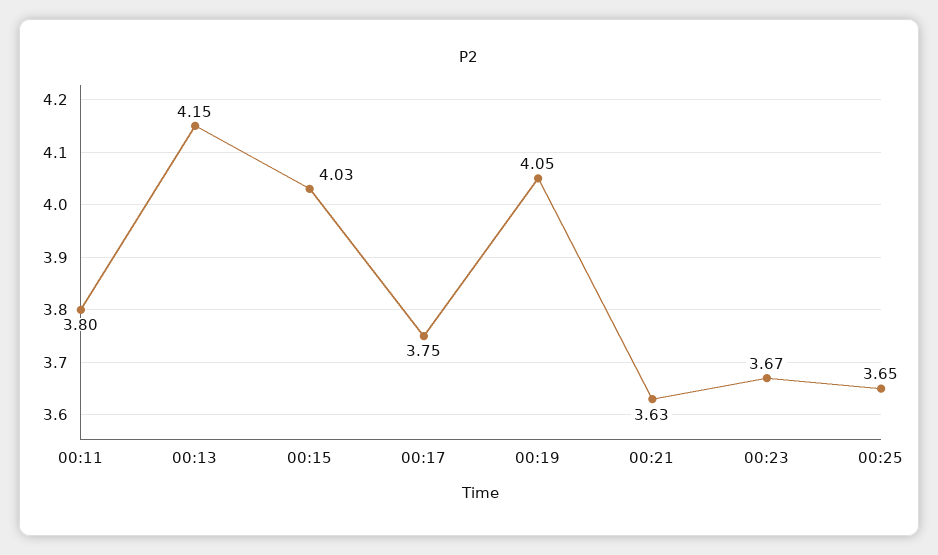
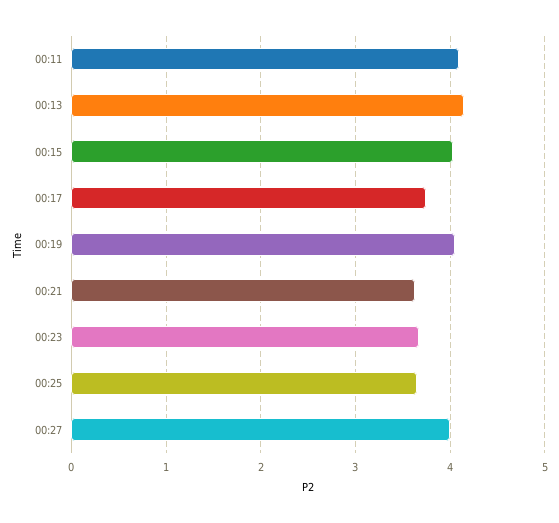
00:11: 3.8 -> 4.1
00:27: none -> 4

